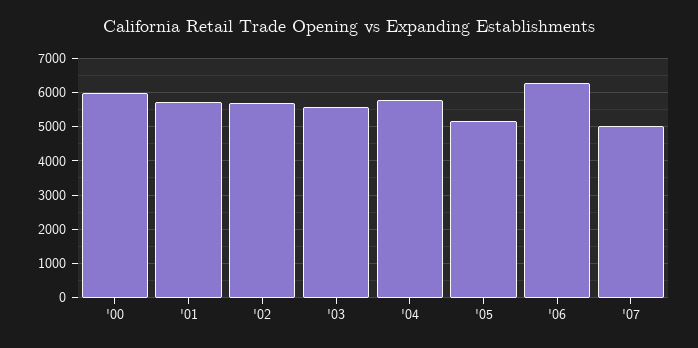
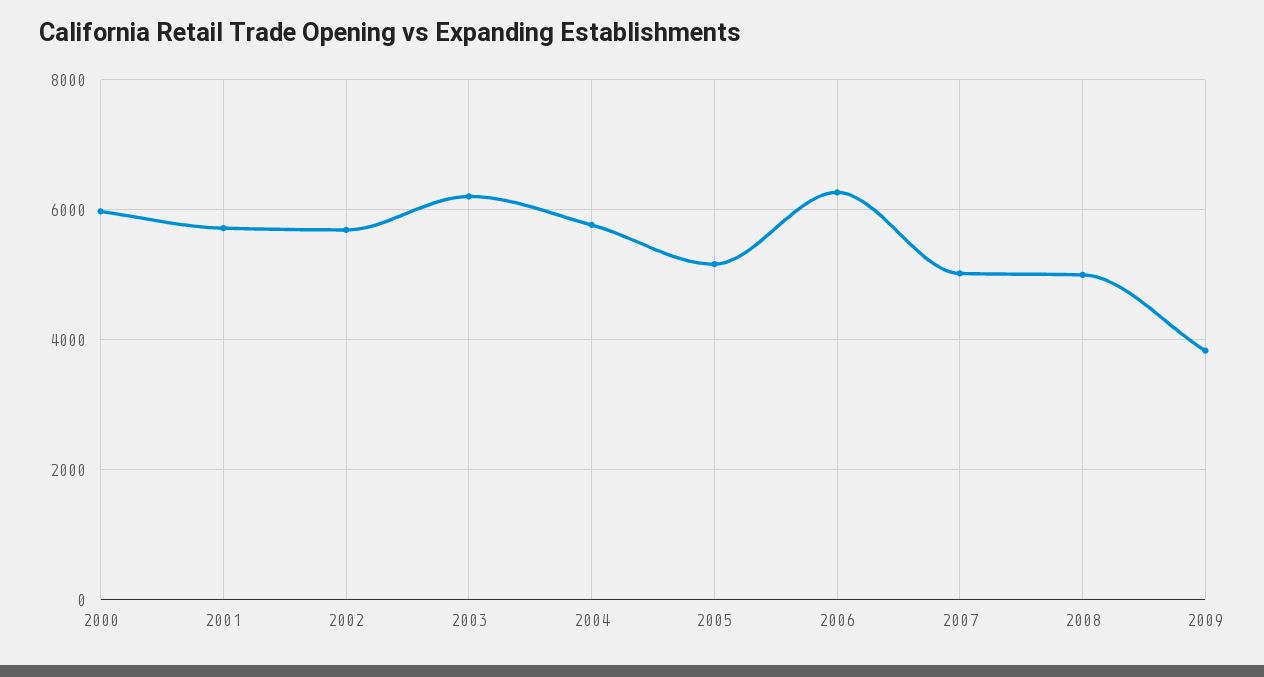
'03: 5600 -> 6200
2008: none -> 5000
2009: none -> 3800

